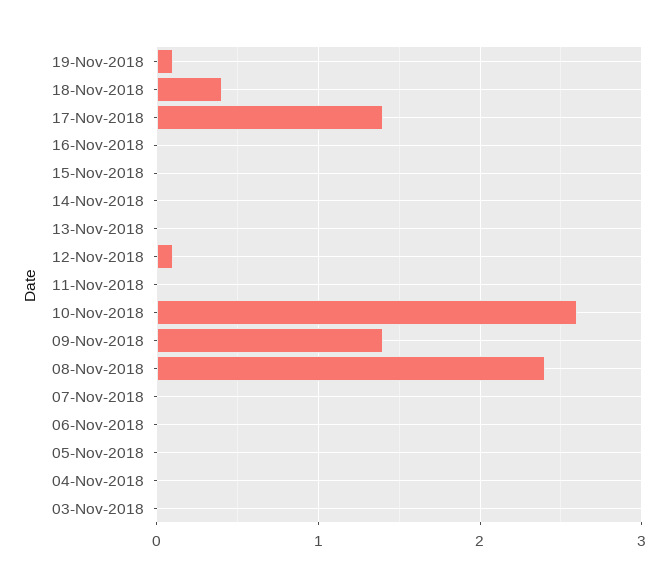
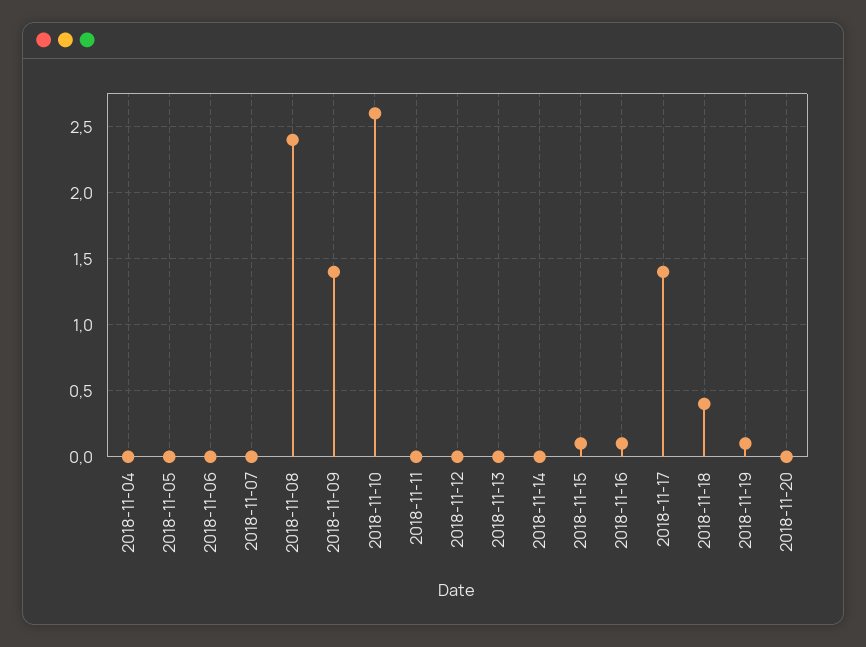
16-Nov-2018: 0 -> 0.1
15-Nov-2018: 0 -> 0.1
12-Nov-2018: 0.1 -> 0
03-Nov-2018: 0 -> none
2018-11-20: none -> 0

